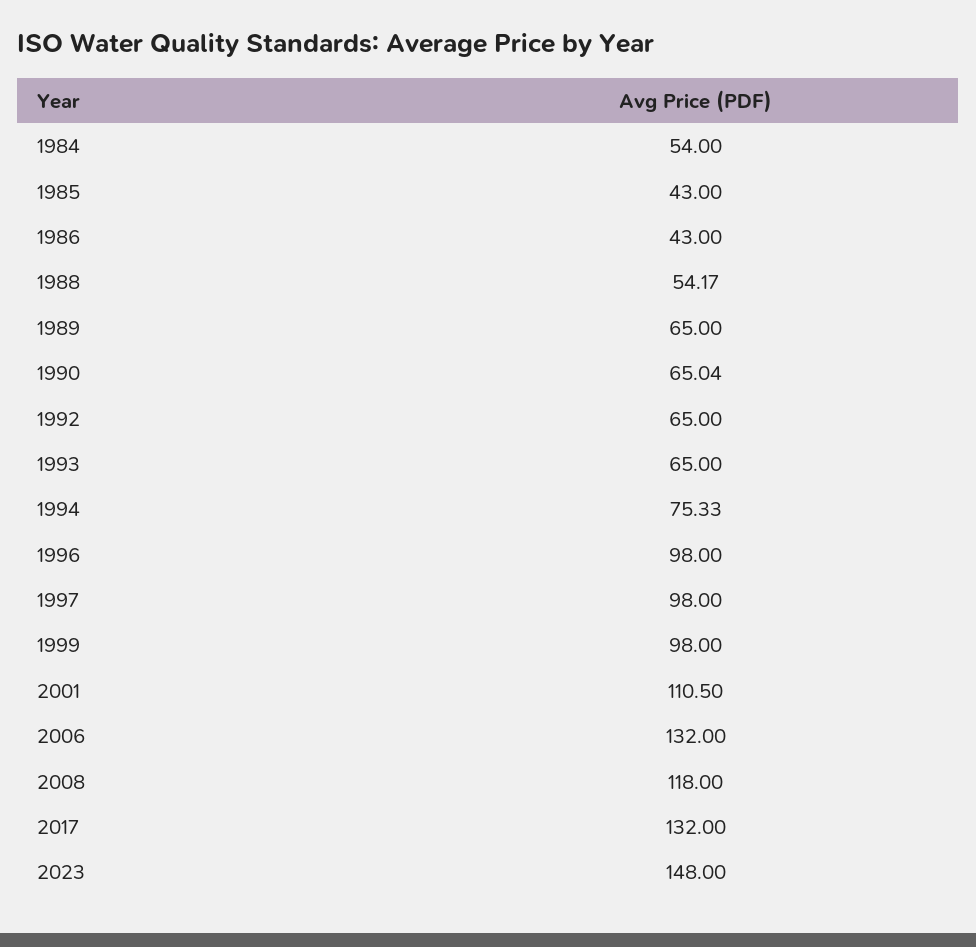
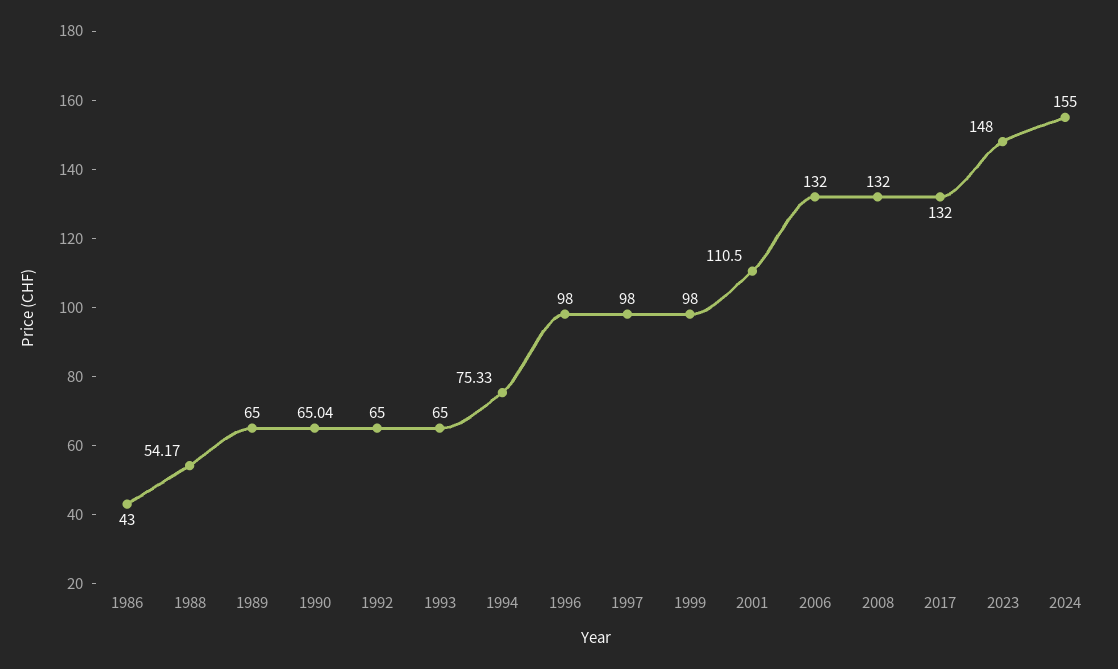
1984: 54 -> none
1985: 43 -> none
2008: 118 -> 132
2024: none -> 155

